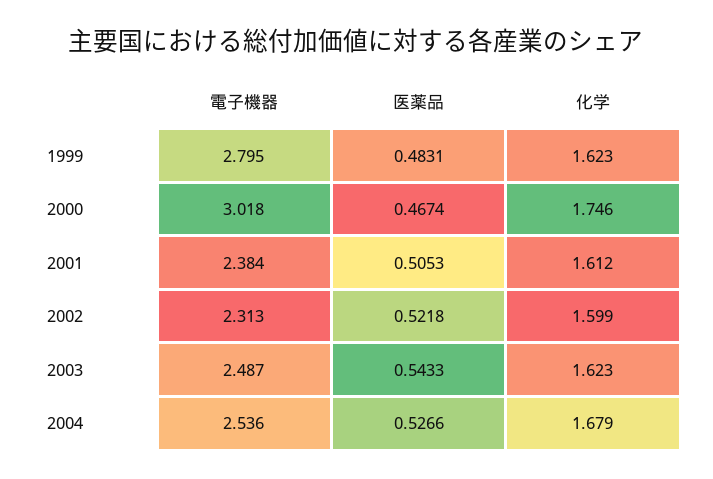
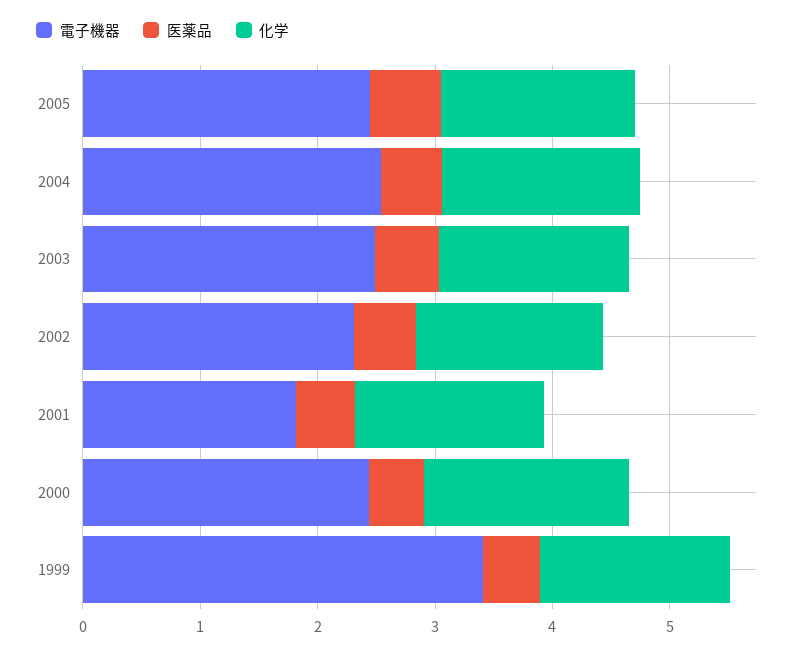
電子機器, 1999: 2.795 -> 3.4
電子機器, 2000: 3.018 -> 2.4
電子機器, 2001: 2.384 -> 1.8
電子機器, 2005: none -> 2.4
医薬品, 2005: none -> 0.6
化学, 2005: none -> 1.6

